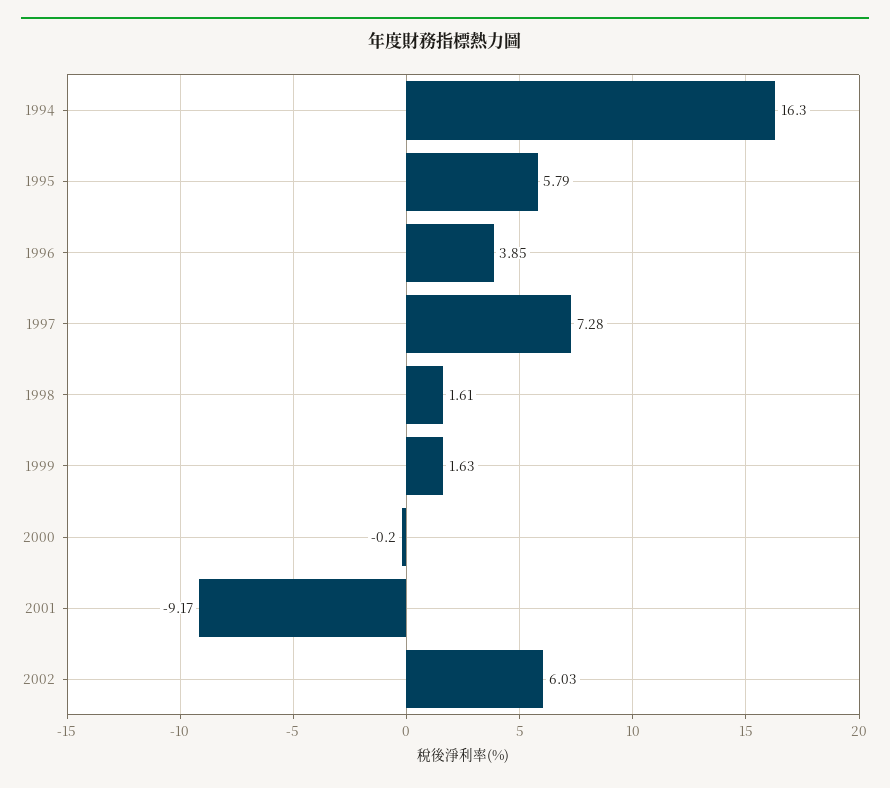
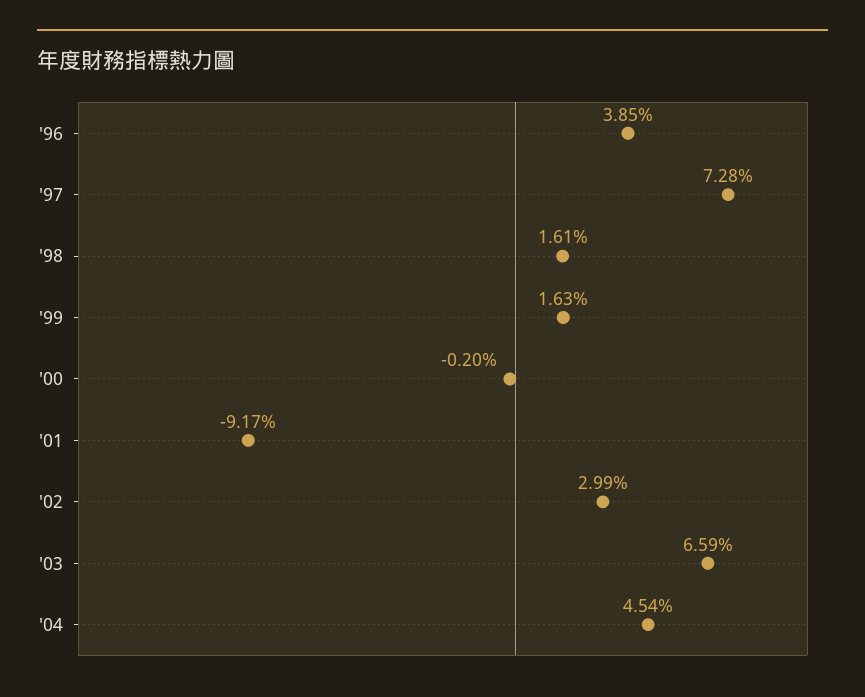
1994: 16.3 -> none
1995: 5.79 -> none
2002: 6.03 -> 2.99
'03: none -> 6.59
'04: none -> 4.54

